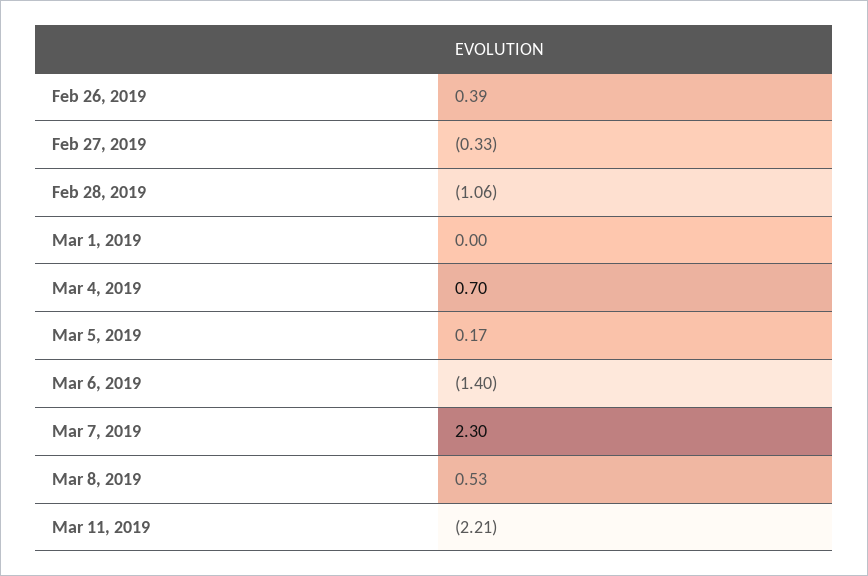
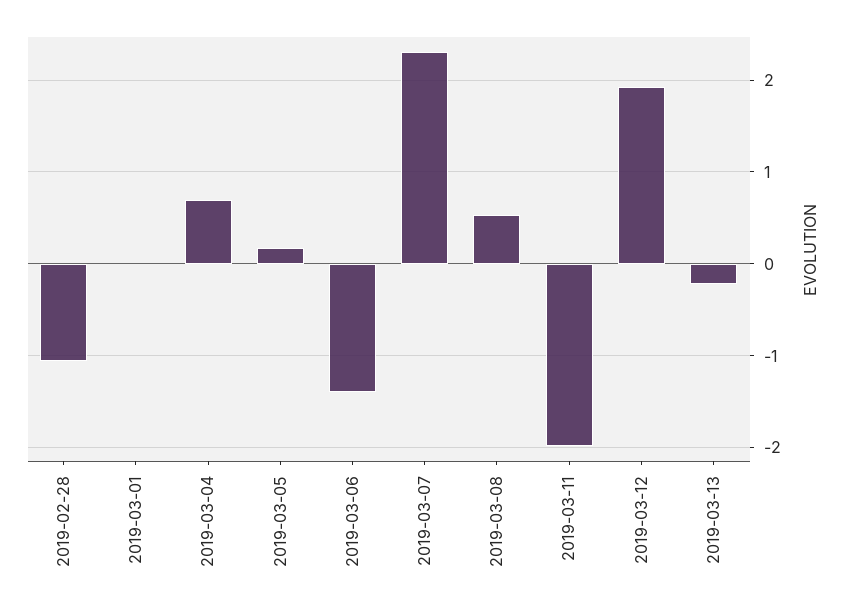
Feb 26, 2019: 0.39 -> none
Feb 27, 2019: -0.33 -> none
Mar 11, 2019: -2.21 -> -2
2019-03-12: none -> 1.9
2019-03-13: none -> -0.2

